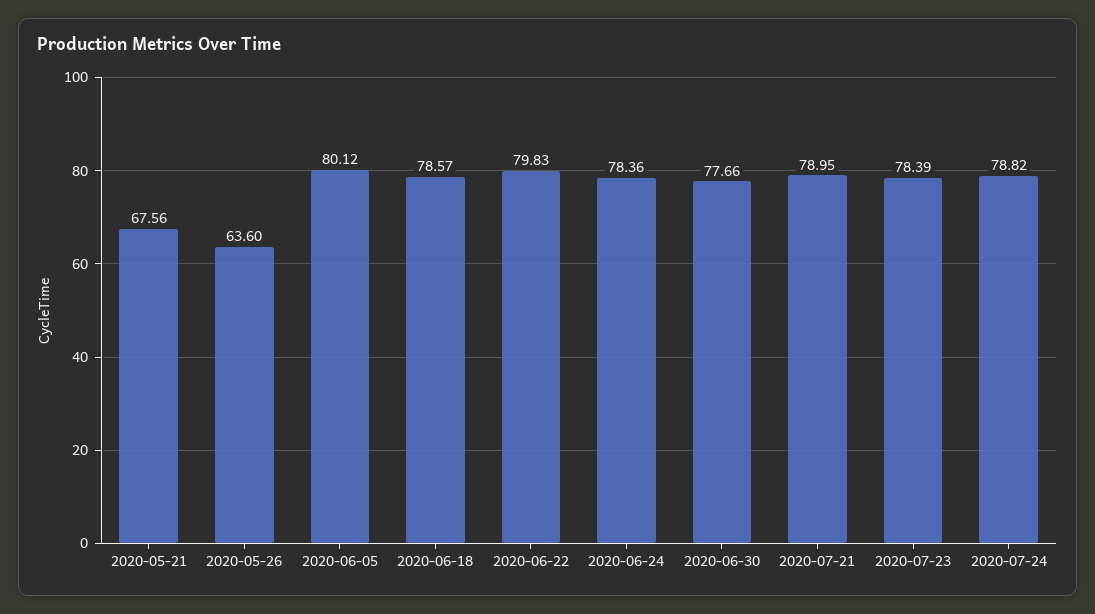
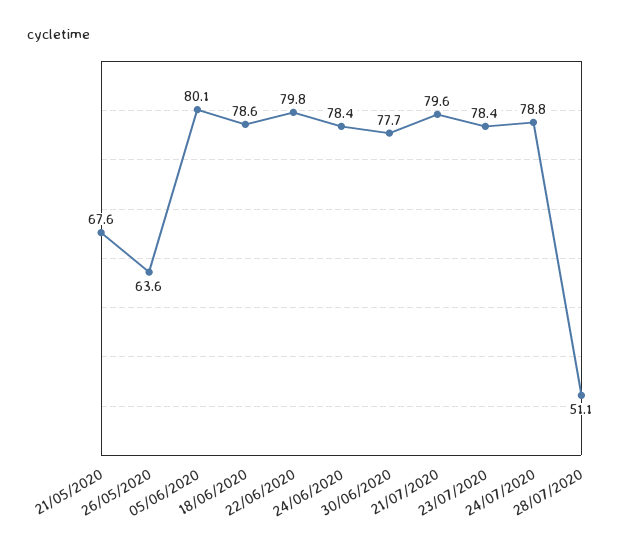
2020-07-21: 78.95 -> 79.6
28/07/2020: none -> 51.1

